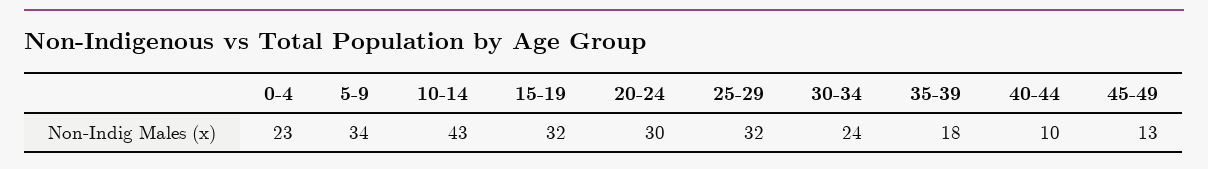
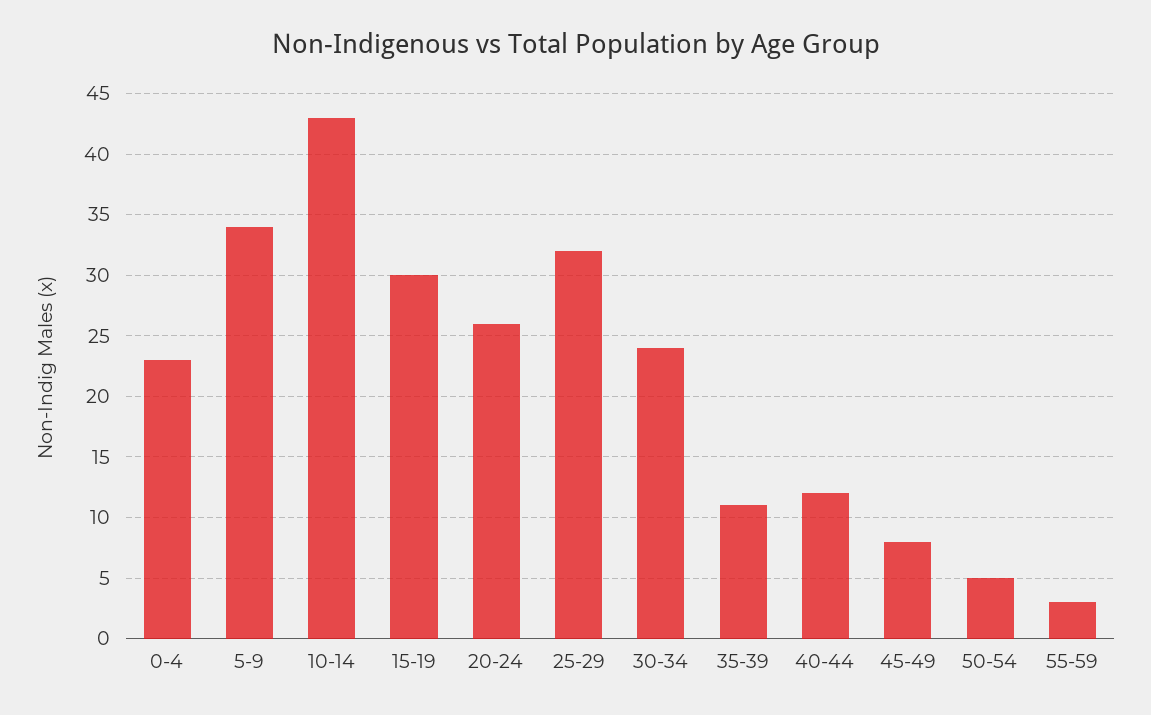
15-19: 32 -> 30
20-24: 30 -> 26
35-39: 18 -> 11
40-44: 10 -> 12
45-49: 13 -> 8
50-54: none -> 5
55-59: none -> 3

